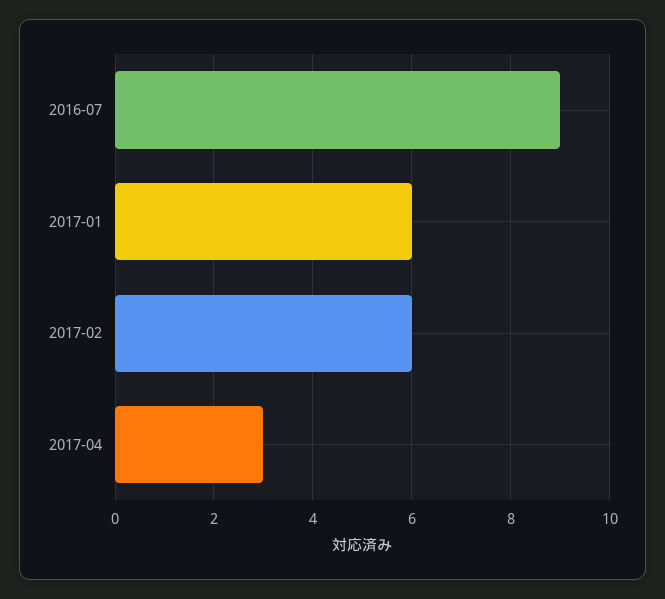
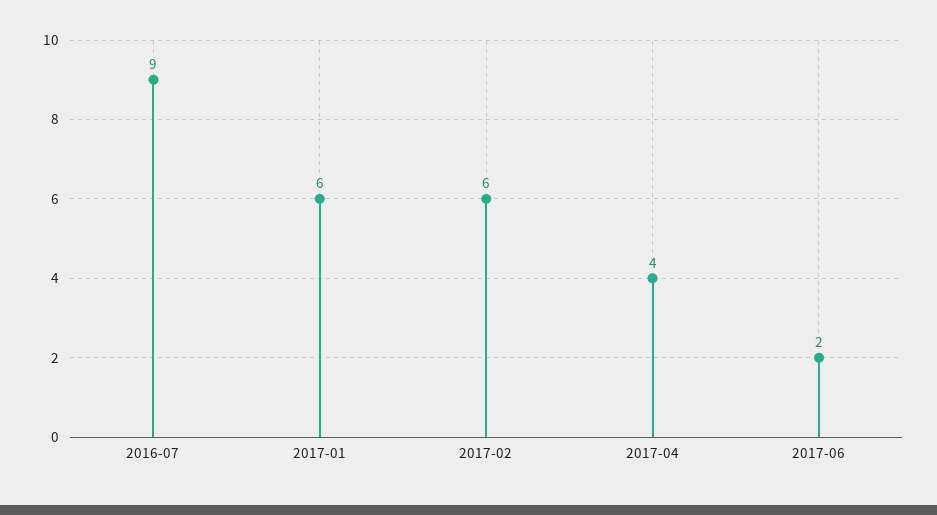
2017-04: 3 -> 4
2017-06: none -> 2

